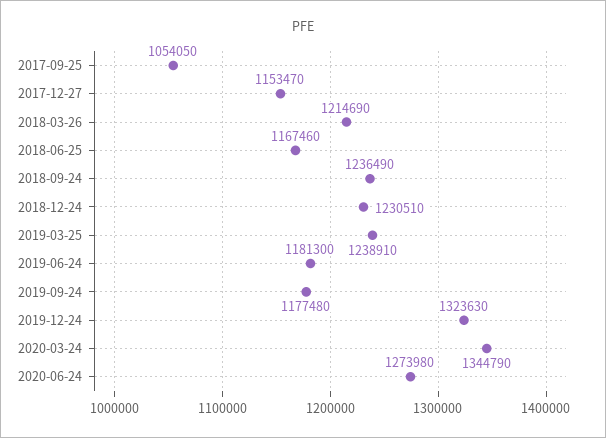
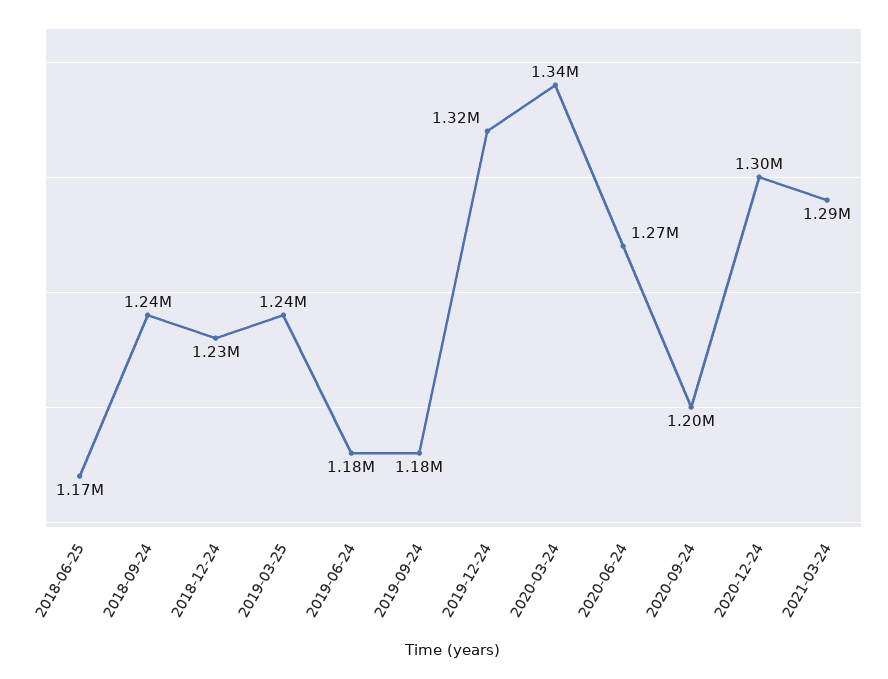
2017-09-25: 1054050 -> none
2017-12-27: 1153470 -> none
2018-03-26: 1214690 -> none
2020-09-24: none -> 1200000
2020-12-24: none -> 1300000
2021-03-24: none -> 1290000

